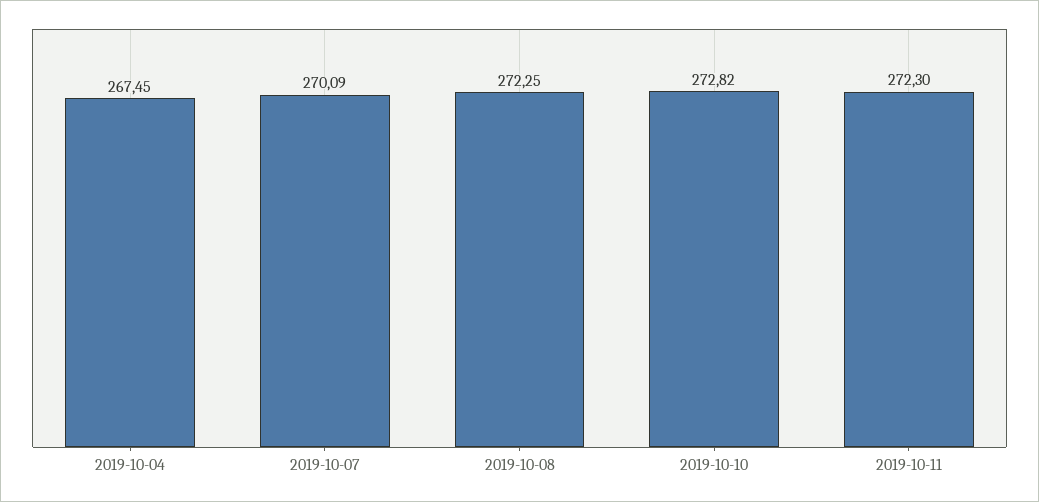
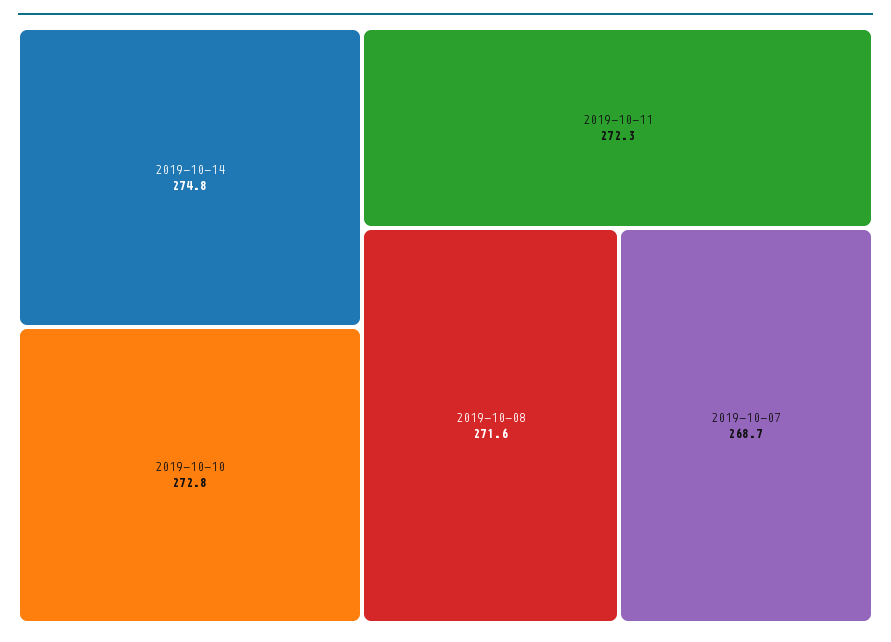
2019-10-04: 267.45 -> none
2019-10-07: 270.09 -> 268.7
2019-10-08: 272.25 -> 271.6
2019-10-14: none -> 274.8

